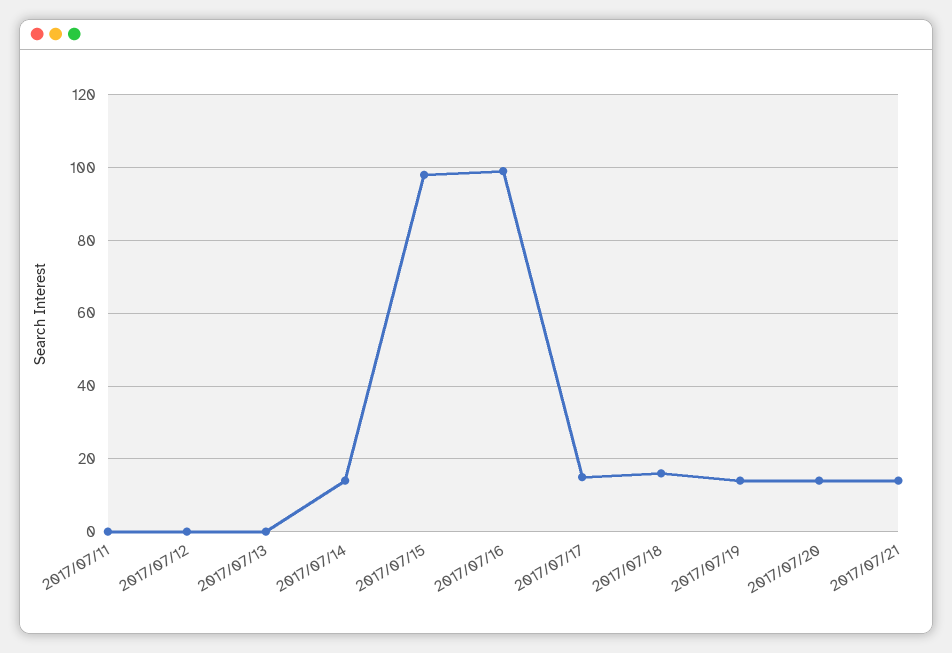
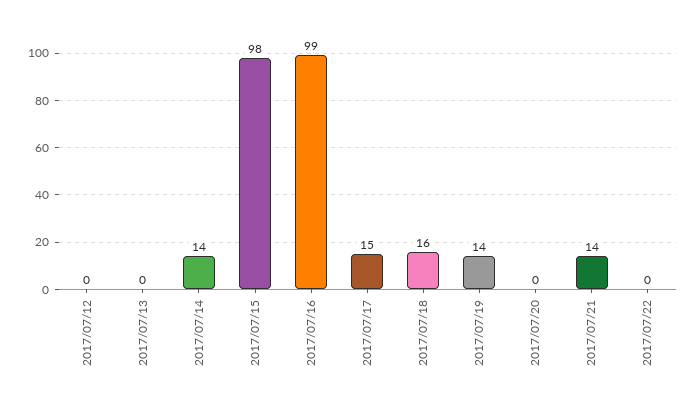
2017/07/11: 0 -> none
2017/07/20: 15 -> 0
2017/07/22: none -> 0

